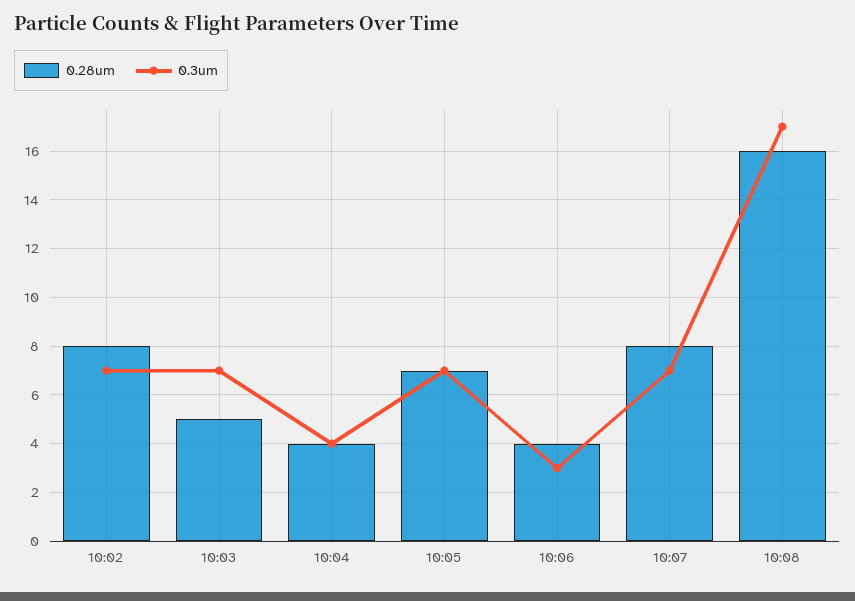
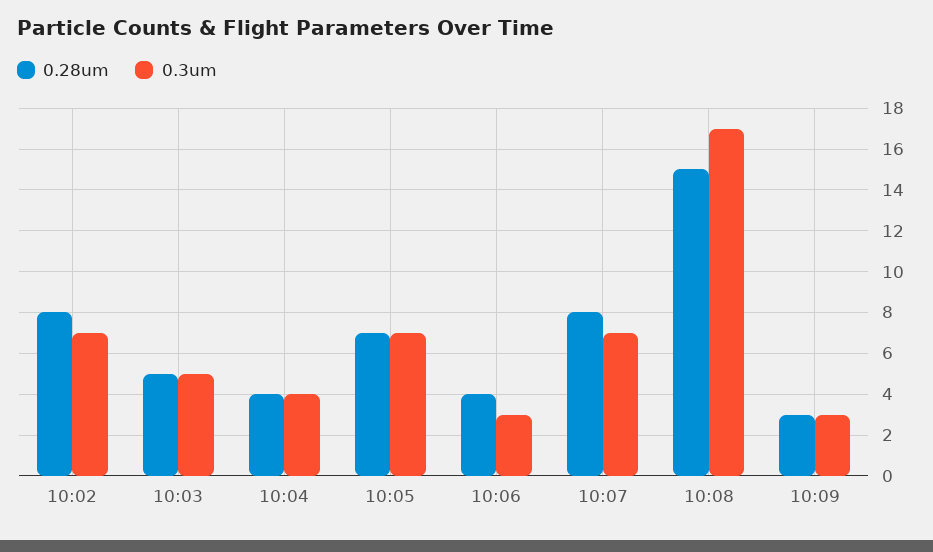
0.3um, 10:03: 7 -> 5
0.28um, 10:08: 16 -> 15
0.28um, 10:09: none -> 3
0.3um, 10:09: none -> 3

